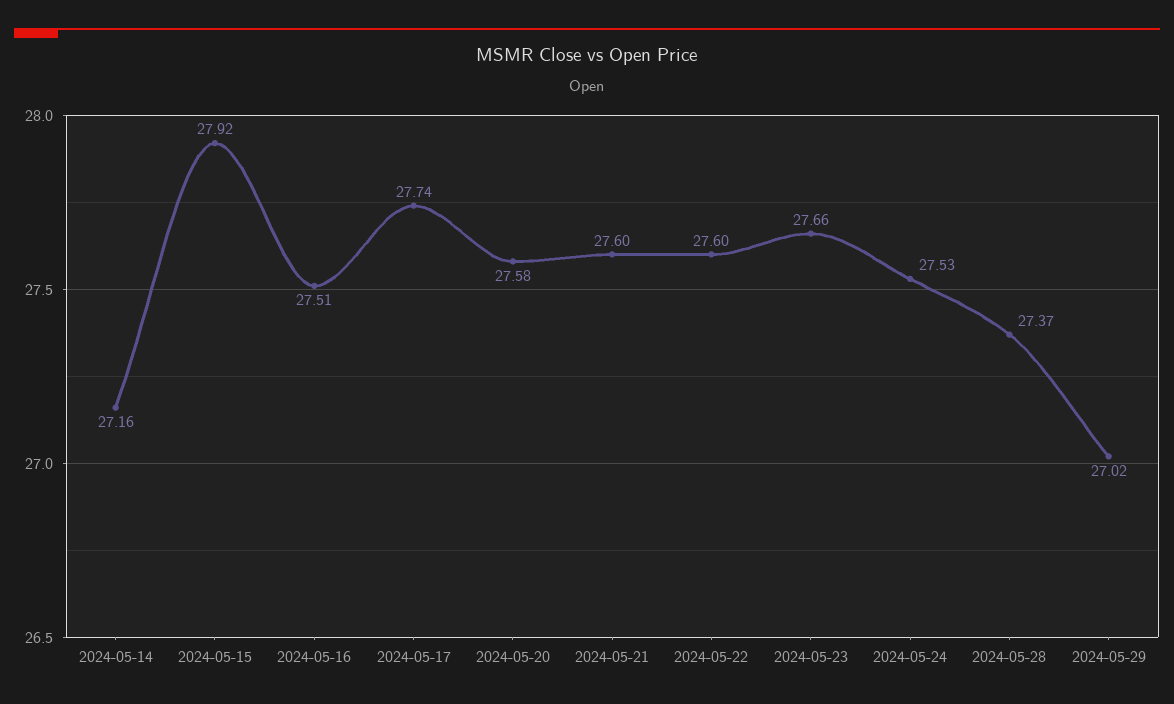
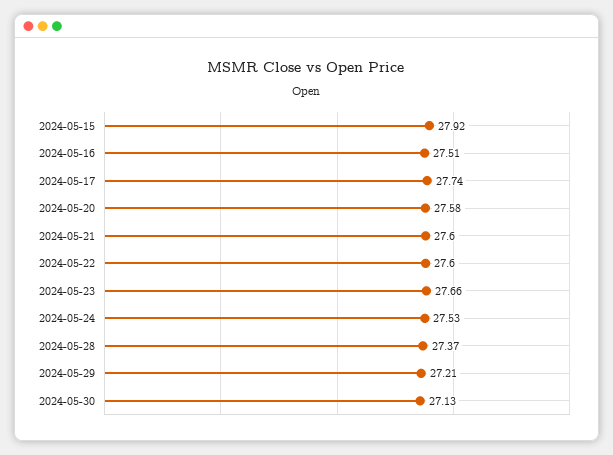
2024-05-14: 27.16 -> none
2024-05-29: 27.02 -> 27.21
2024-05-30: none -> 27.13

